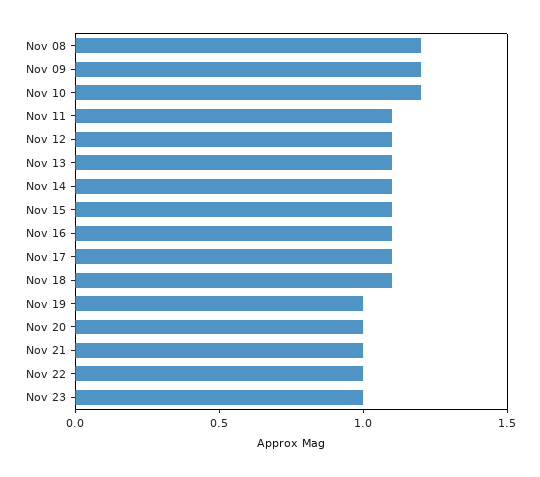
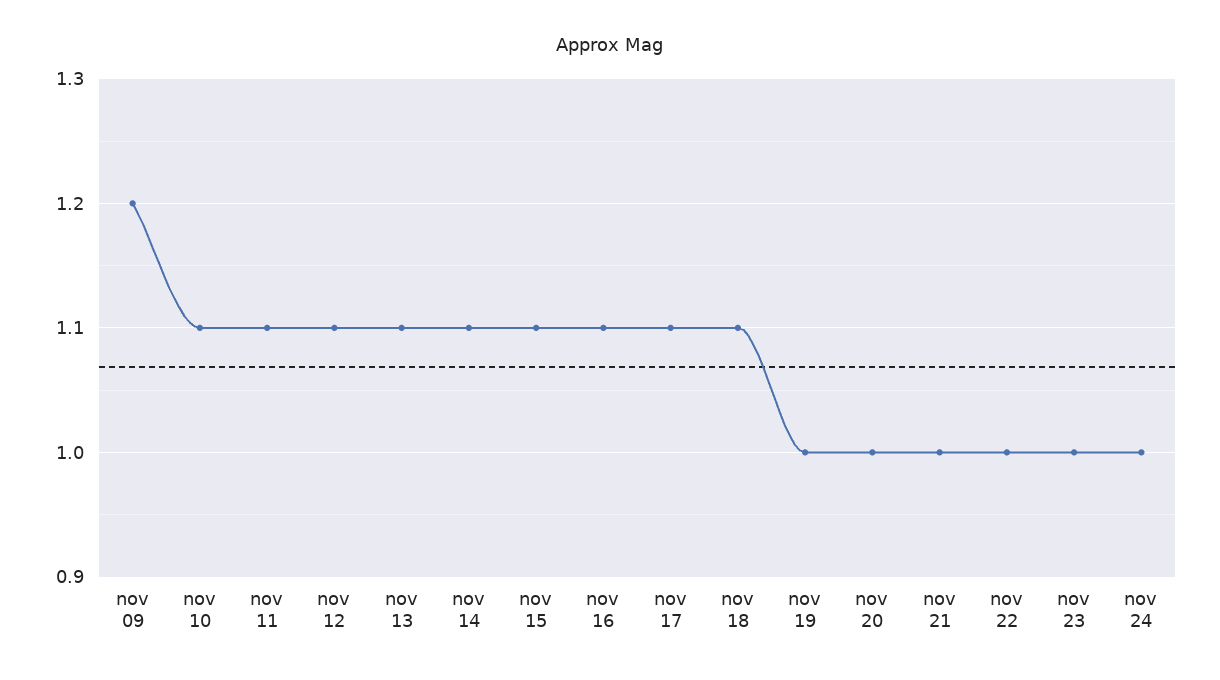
Nov 08: 1.2 -> none
Nov 10: 1.2 -> 1.1
nov 24: none -> 1

